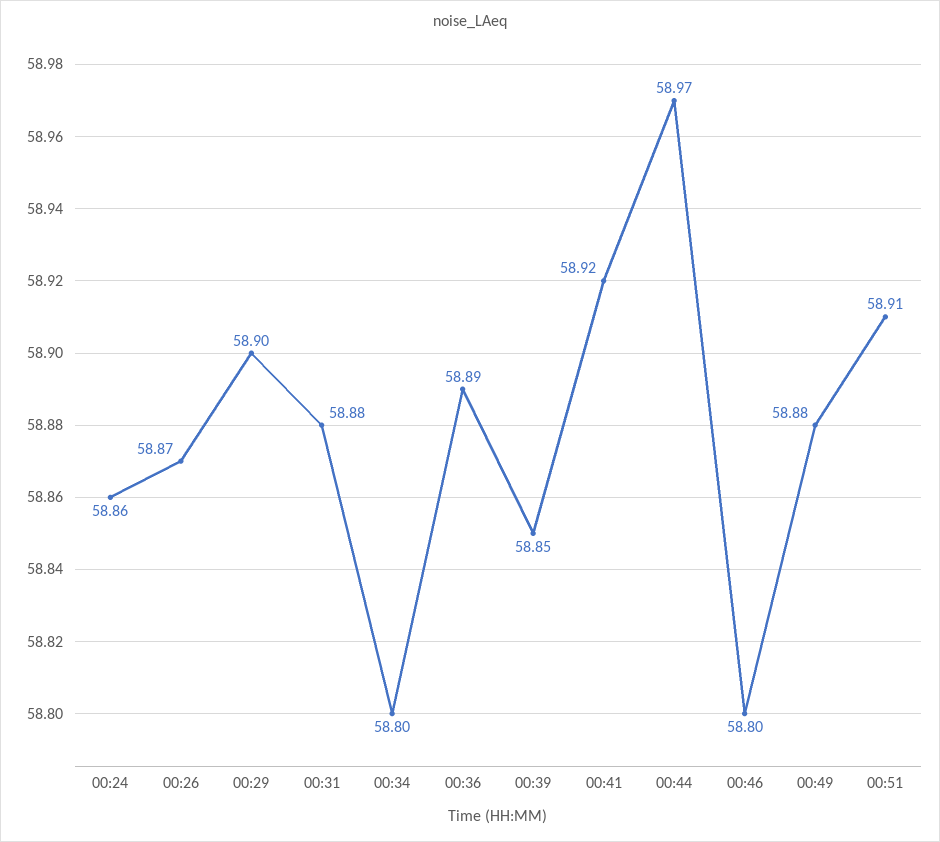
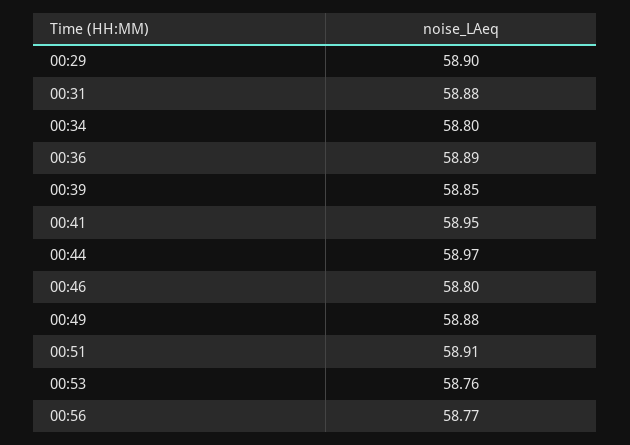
00:24: 58.86 -> none
00:26: 58.87 -> none
00:41: 58.92 -> 58.95
00:53: none -> 58.76
00:56: none -> 58.77

